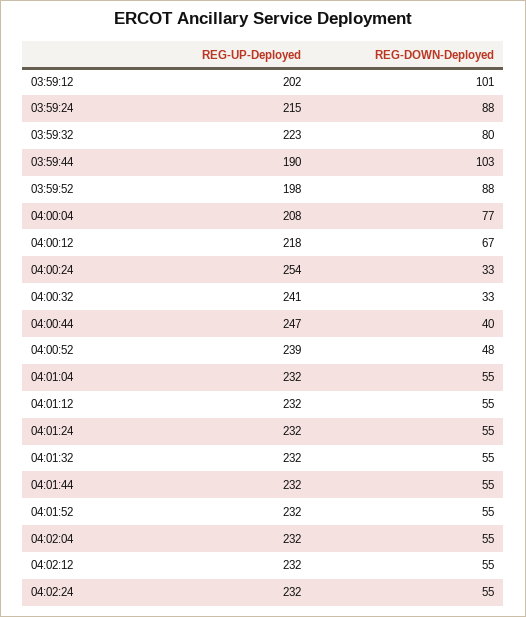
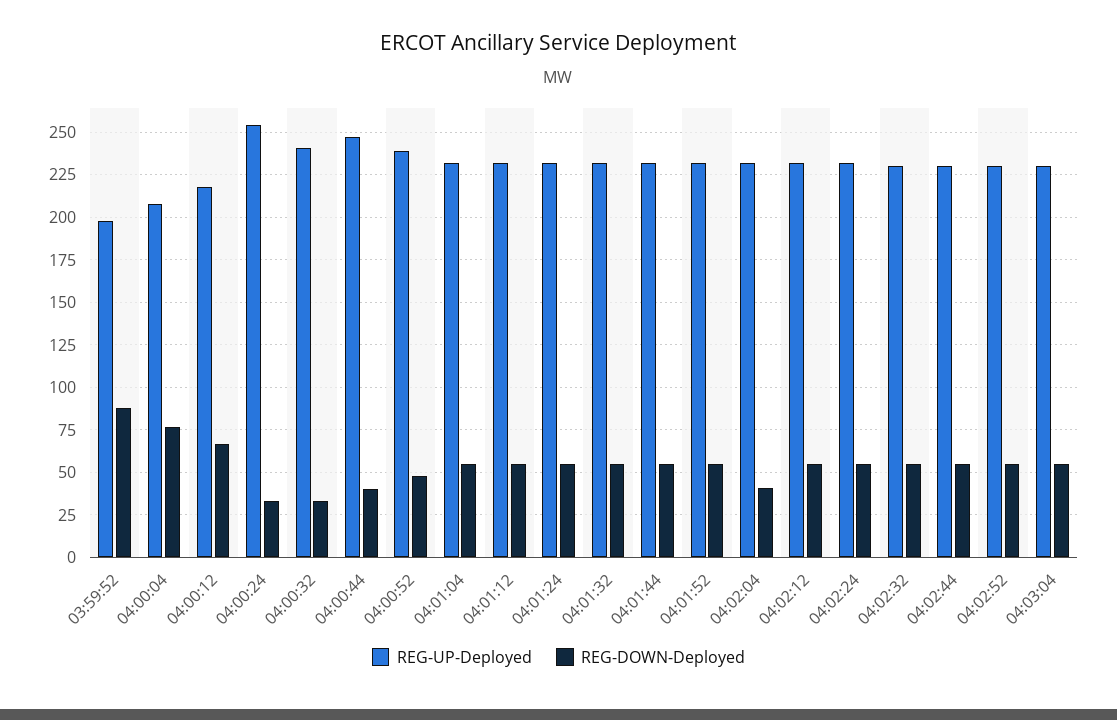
REG-UP-Deployed, 03:59:12: 202 -> none
REG-DOWN-Deployed, 03:59:12: 101 -> none
REG-UP-Deployed, 03:59:24: 215 -> none
REG-DOWN-Deployed, 03:59:24: 88 -> none
REG-UP-Deployed, 03:59:32: 223 -> none
REG-DOWN-Deployed, 03:59:32: 80 -> none
REG-UP-Deployed, 03:59:44: 190 -> none
REG-DOWN-Deployed, 03:59:44: 103 -> none
REG-DOWN-Deployed, 04:02:04: 55 -> 40
REG-UP-Deployed, 04:02:32: none -> 230
REG-DOWN-Deployed, 04:02:32: none -> 55
REG-UP-Deployed, 04:02:44: none -> 230
REG-DOWN-Deployed, 04:02:44: none -> 55
REG-UP-Deployed, 04:02:52: none -> 230
REG-DOWN-Deployed, 04:02:52: none -> 55
REG-UP-Deployed, 04:03:04: none -> 230
REG-DOWN-Deployed, 04:03:04: none -> 55

